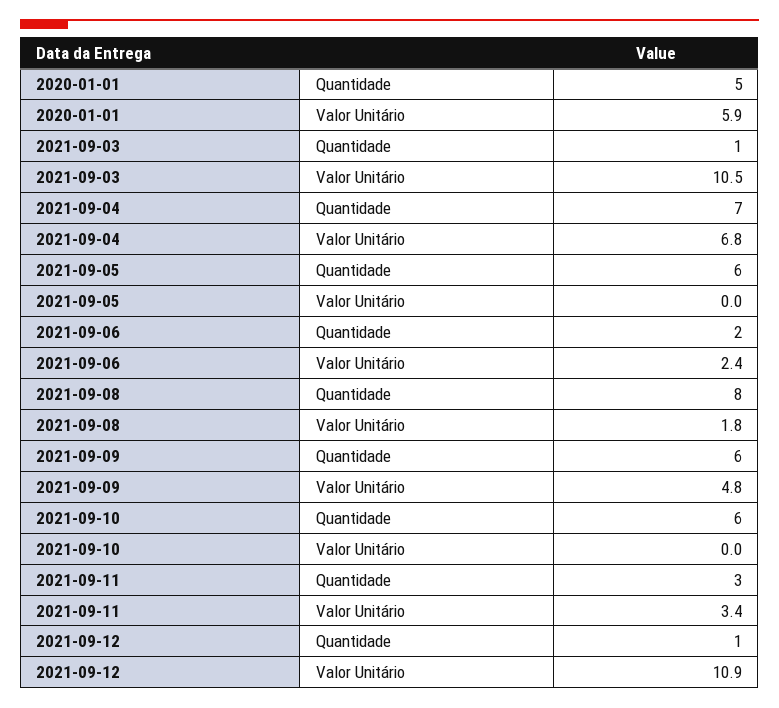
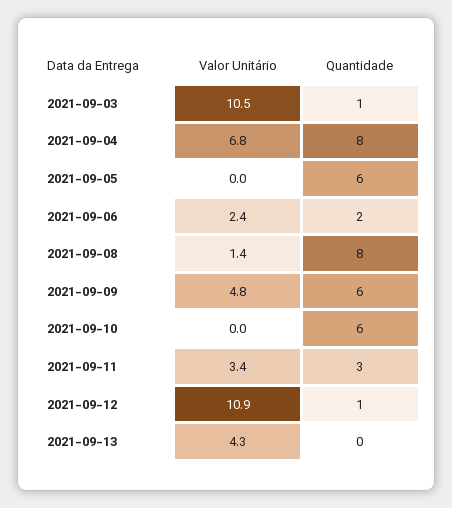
2020-01-01, Quantidade: 5 -> none
2020-01-01, Valor Unitário: 5.9 -> none
2021-09-04, Quantidade: 7 -> 8
2021-09-08, Valor Unitário: 1.8 -> 1.4
2021-09-13, Valor Unitário: none -> 4.3
2021-09-13, Quantidade: none -> 0

